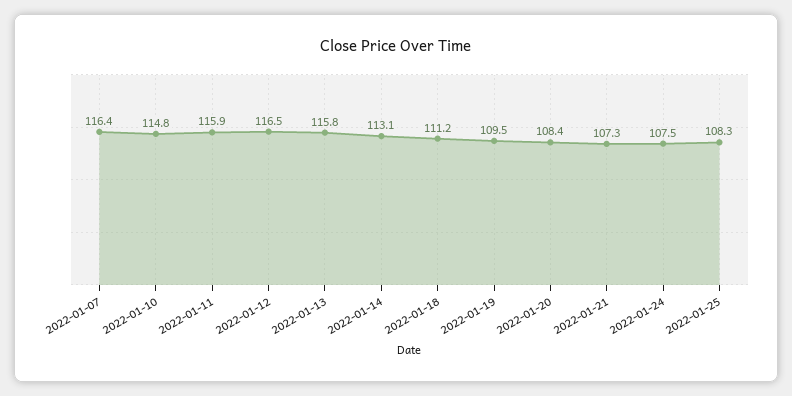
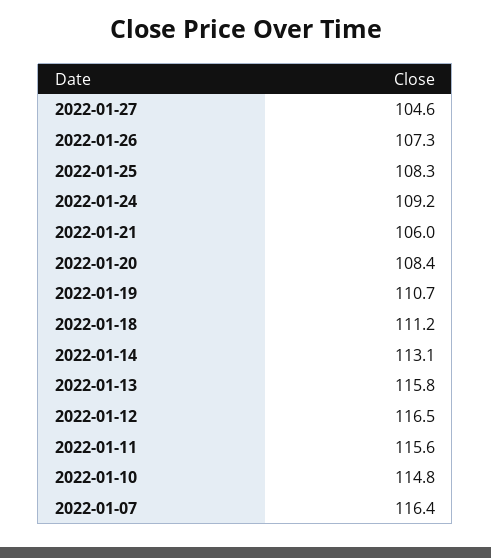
2022-01-11: 115.9 -> 115.6
2022-01-19: 109.5 -> 110.7
2022-01-21: 107.3 -> 106
2022-01-24: 107.5 -> 109.2
2022-01-27: none -> 104.6
2022-01-26: none -> 107.3

